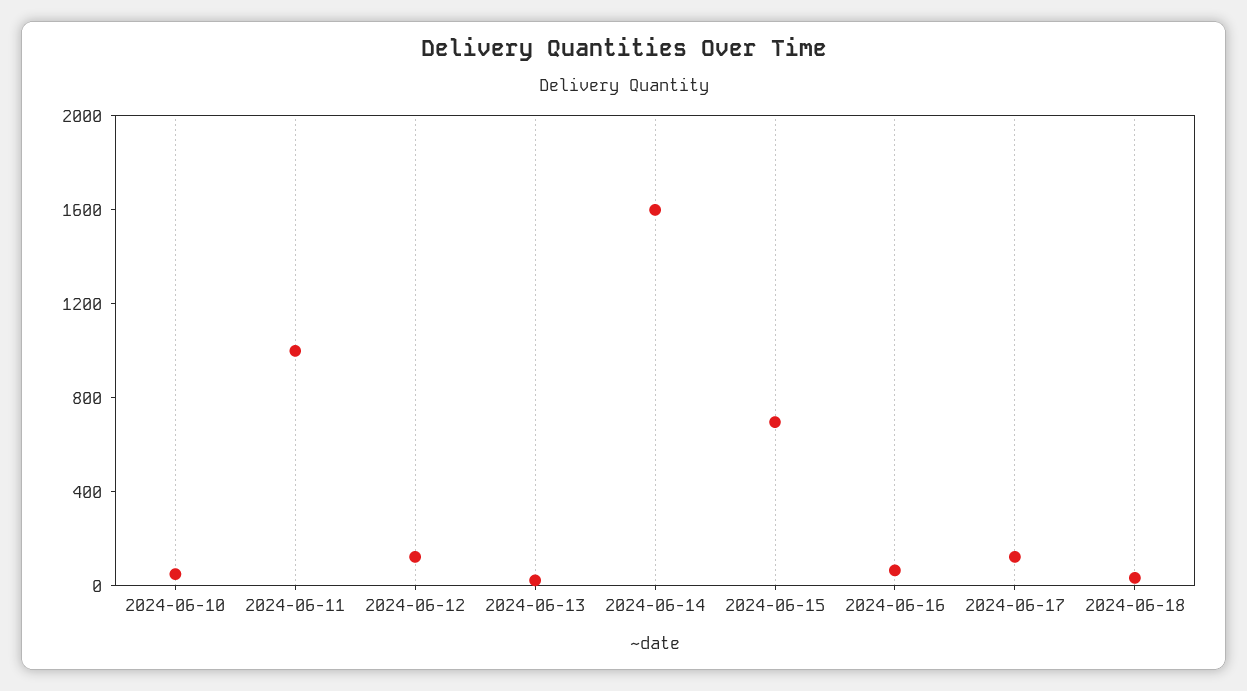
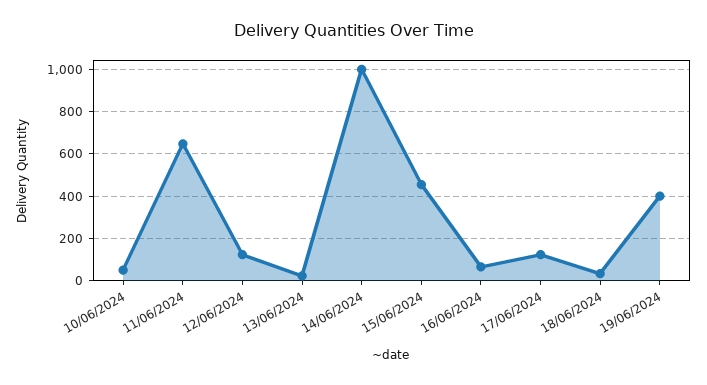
2024-06-11: 1000 -> 650
2024-06-14: 1600 -> 1000
2024-06-15: 700 -> 450
19/06/2024: none -> 400

